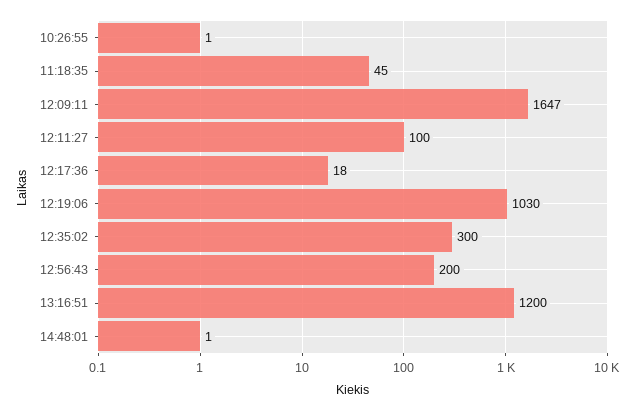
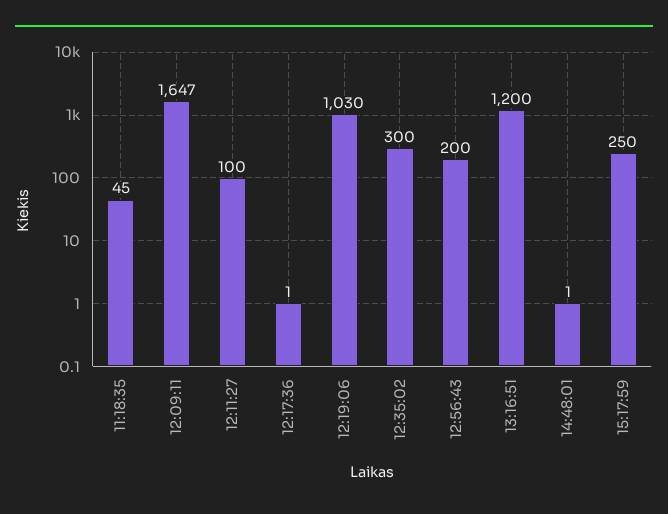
10:26:55: 1 -> none
12:17:36: 18 -> 1
15:17:59: none -> 250

